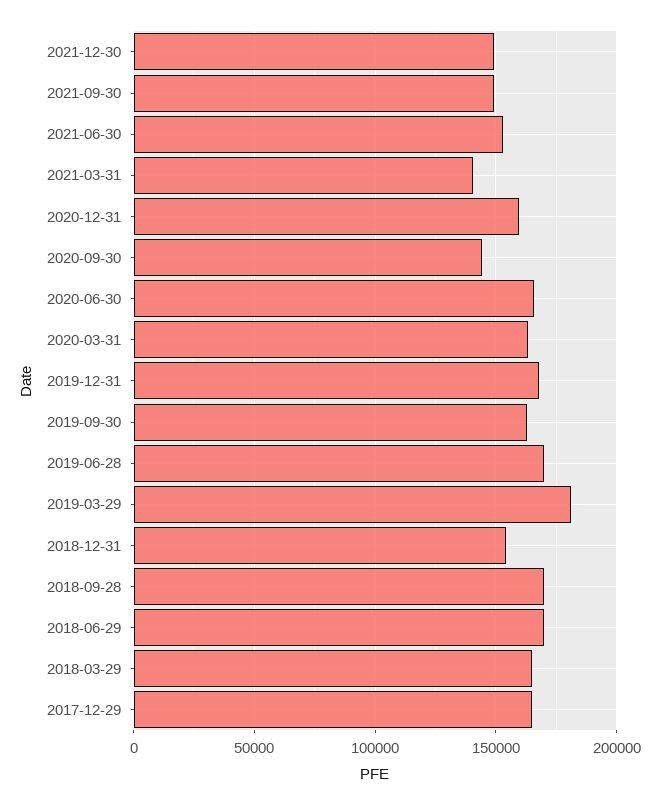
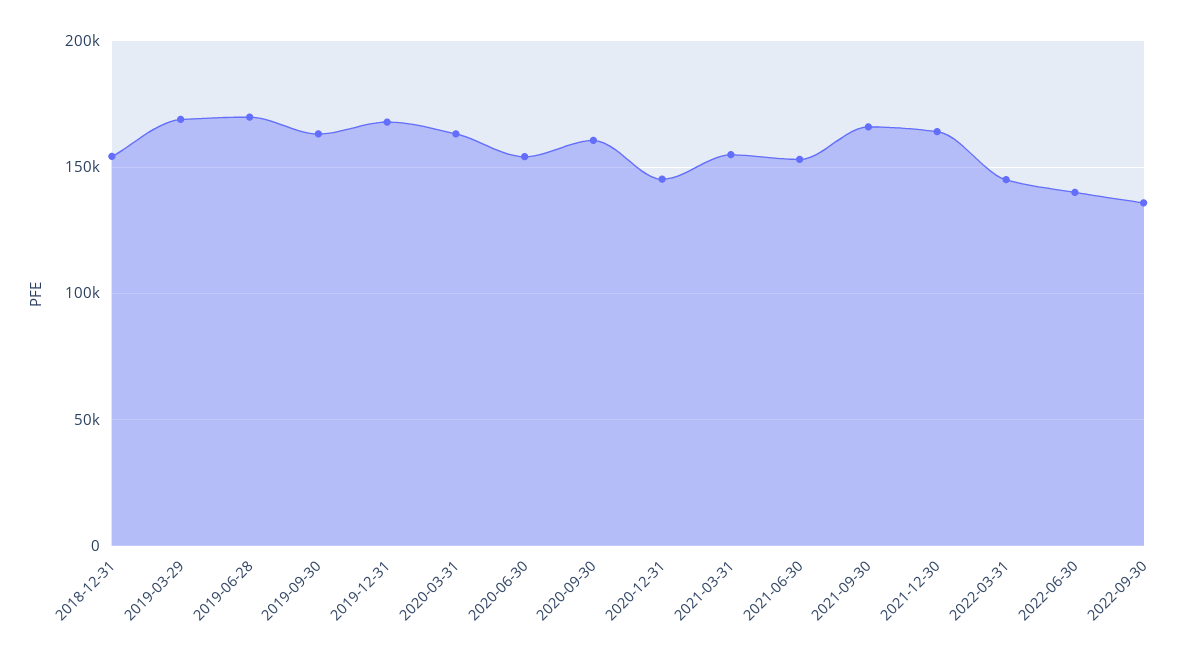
2021-12-30: 150000 -> 165000
2021-09-30: 150000 -> 165000
2021-03-31: 140000 -> 155000
2020-12-31: 160000 -> 145000
2020-09-30: 145000 -> 160000
2020-06-30: 165000 -> 155000
2019-03-29: 180000 -> 170000
2018-09-28: 170000 -> none
2018-06-29: 170000 -> none
2018-03-29: 165000 -> none
2017-12-29: 165000 -> none
2022-03-31: none -> 145000
2022-06-30: none -> 140000
2022-09-30: none -> 135000

